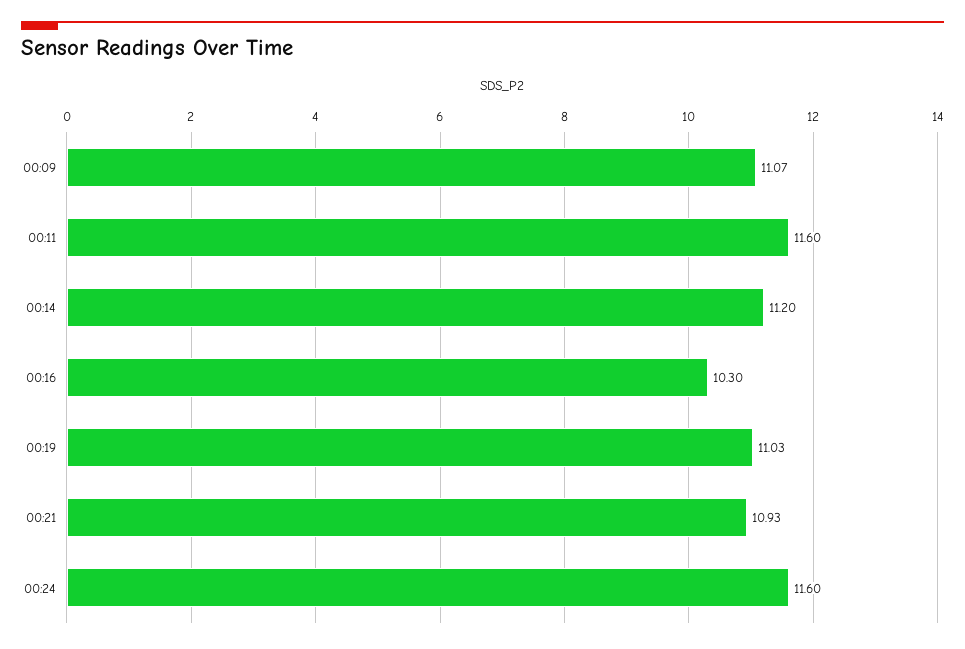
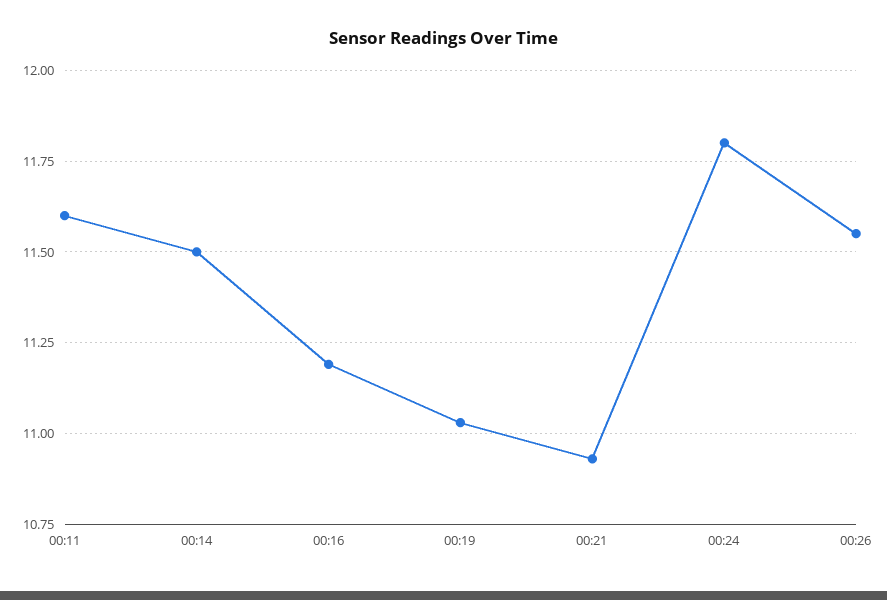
00:09: 11.07 -> none
00:14: 11.2 -> 11.5
00:16: 10.3 -> 11.2
00:24: 11.6 -> 11.8
00:26: none -> 11.55

